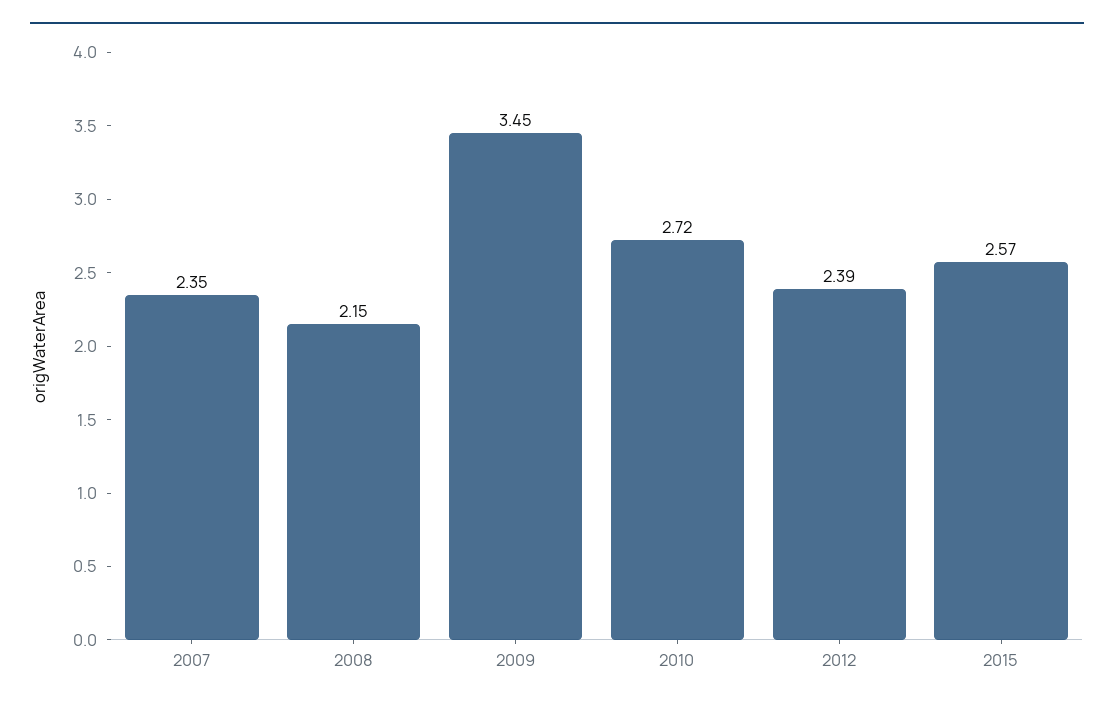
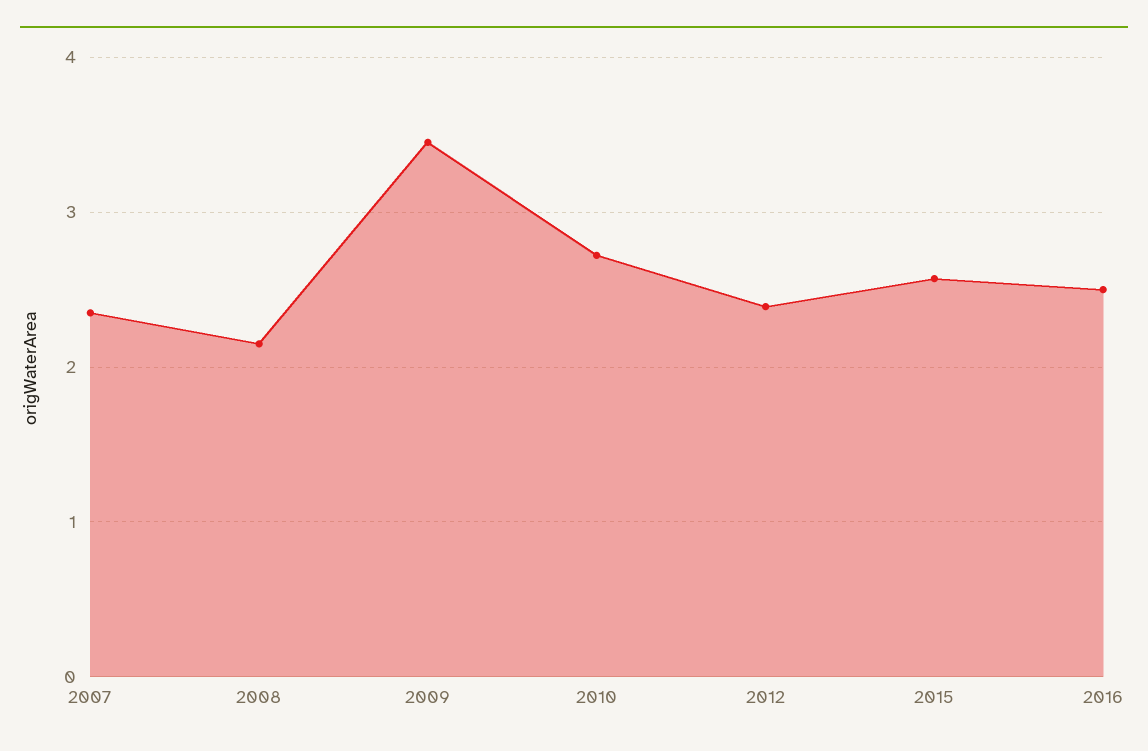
2016: none -> 2.5

